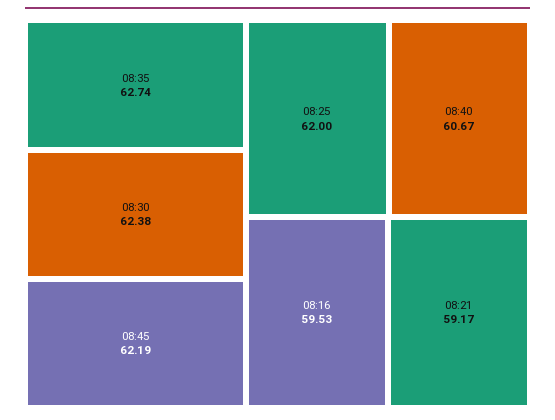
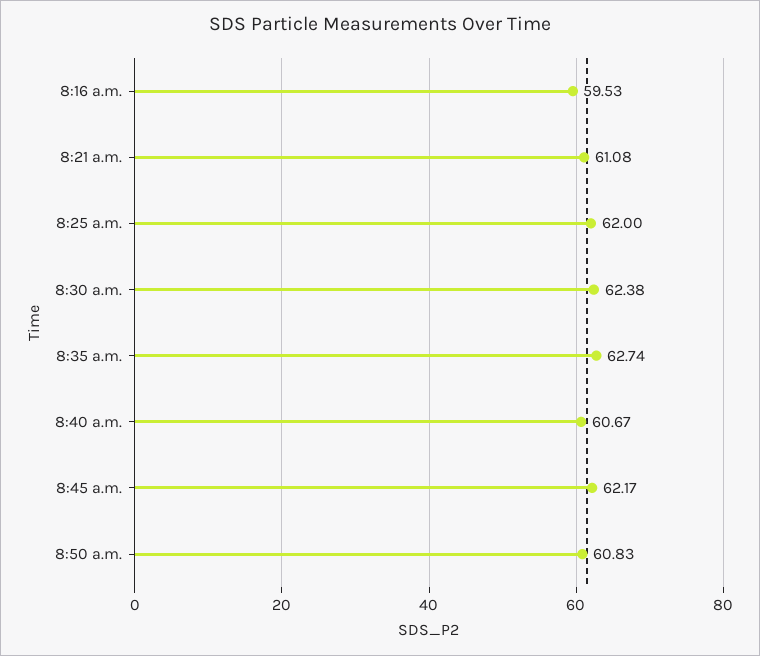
08:45: 62.19 -> 62.17
08:21: 59.17 -> 61.08
8:50 a.m.: none -> 60.83

